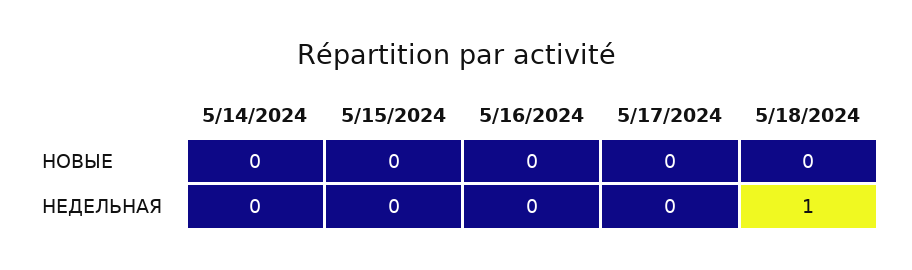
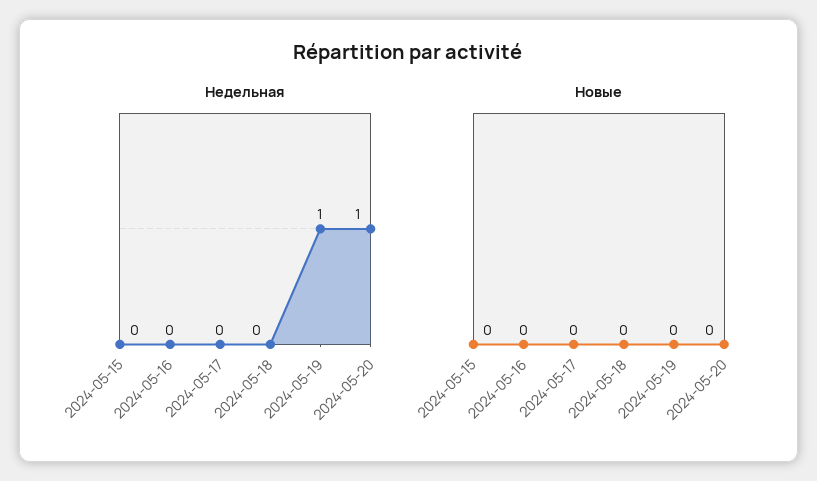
НОВЫЕ, 5/14/2024: 0 -> none
НЕДЕЛЬНАЯ, 5/14/2024: 0 -> none
НЕДЕЛЬНАЯ, 5/18/2024: 1 -> 0
НЕДЕЛЬНАЯ, 2024-05-19: none -> 1
НЕДЕЛЬНАЯ, 2024-05-20: none -> 1
НОВЫЕ, 2024-05-19: none -> 0
НОВЫЕ, 2024-05-20: none -> 0

